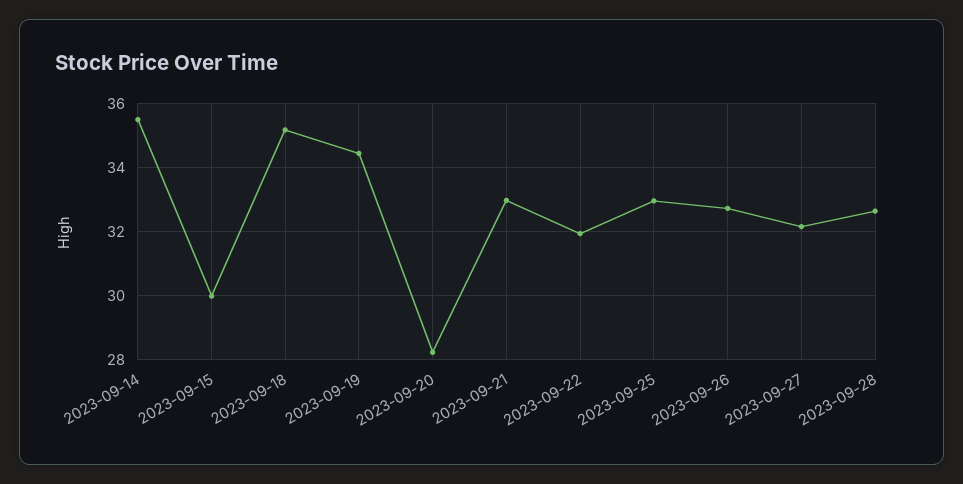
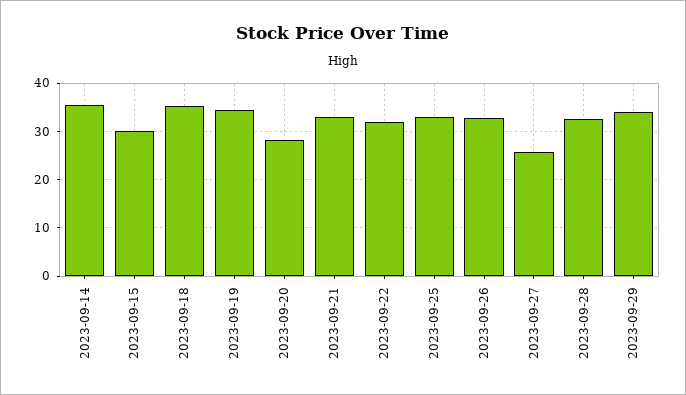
2023-09-27: 32.2 -> 26
2023-09-29: none -> 34

